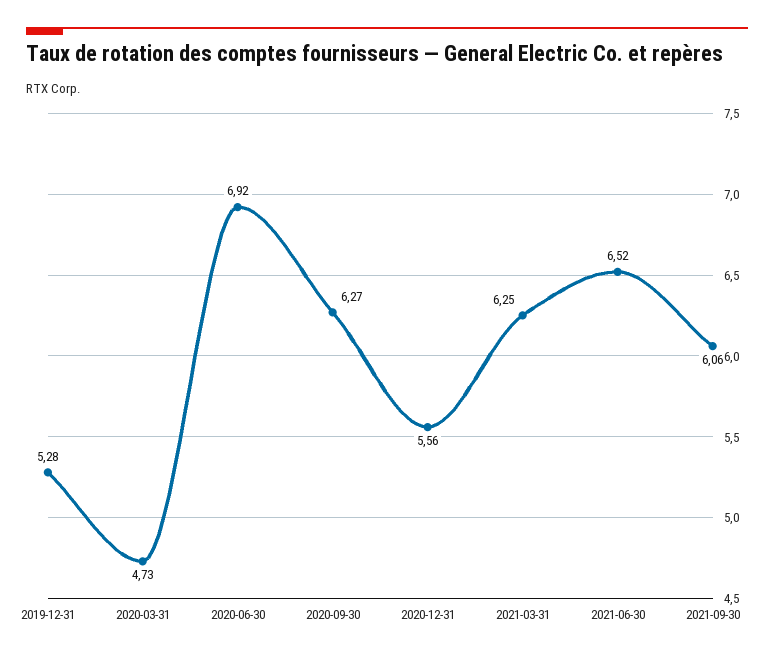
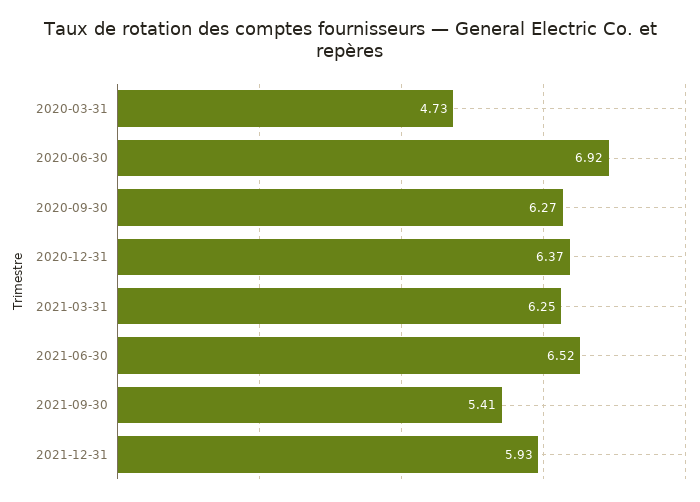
2019-12-31: 5.28 -> none
2020-12-31: 5.56 -> 6.37
2021-09-30: 6.06 -> 5.41
2021-12-31: none -> 5.93

